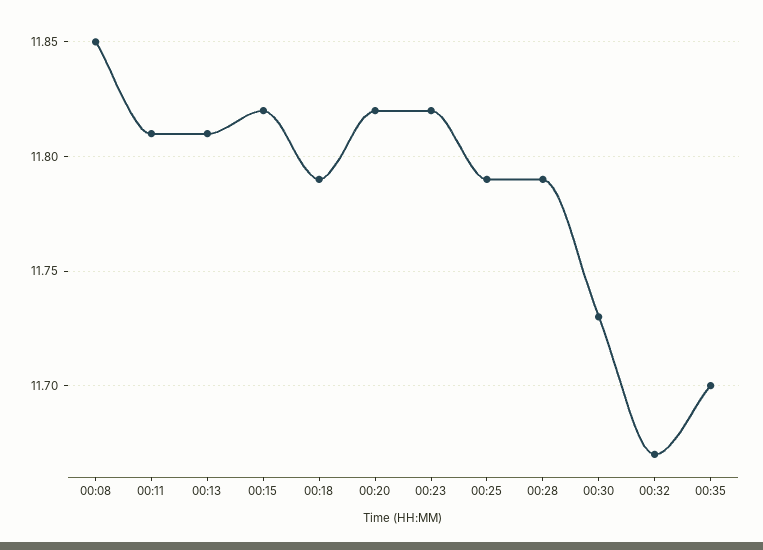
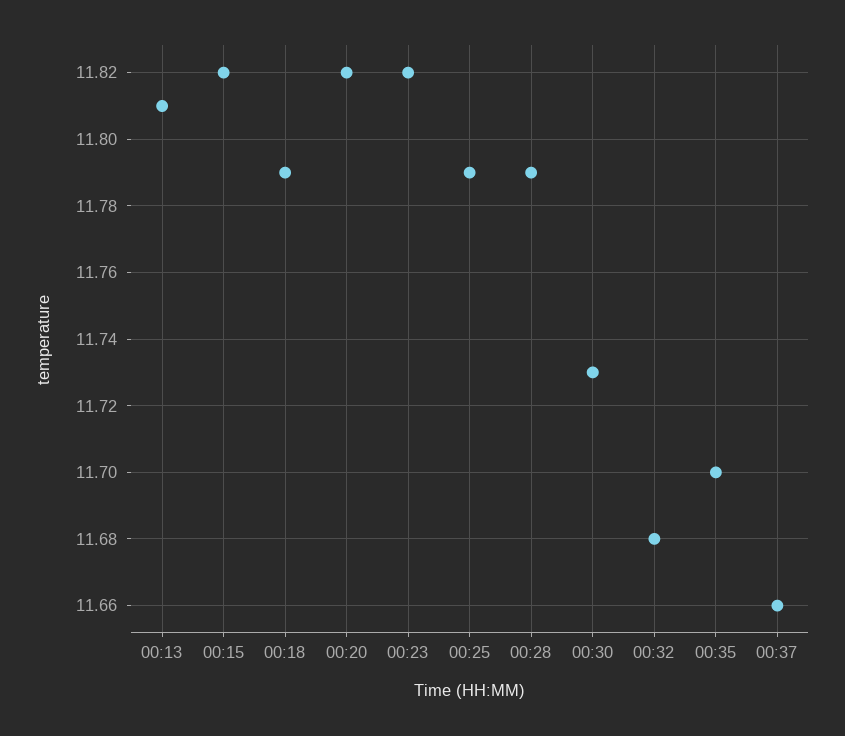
00:08: 11.85 -> none
00:11: 11.81 -> none
00:32: 11.67 -> 11.68
00:37: none -> 11.66

